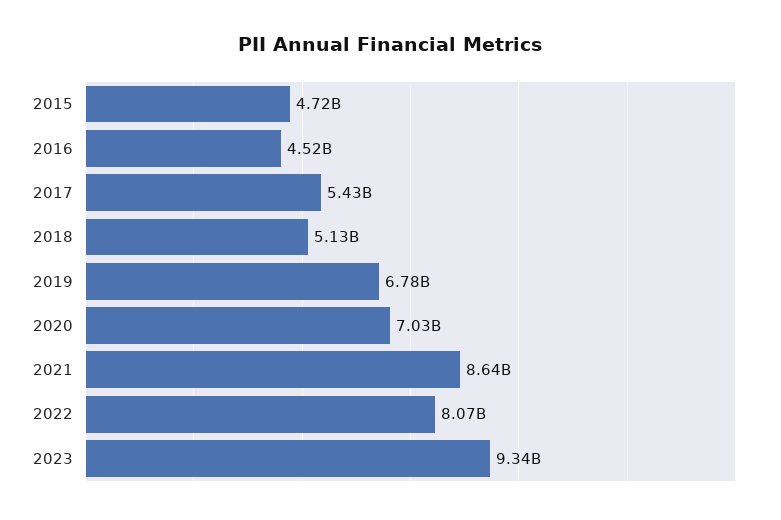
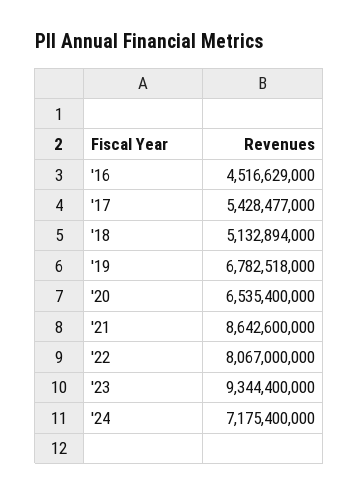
2015: 4720000000 -> none
2020: 7030000000 -> 6535400000
'24: none -> 7175400000

